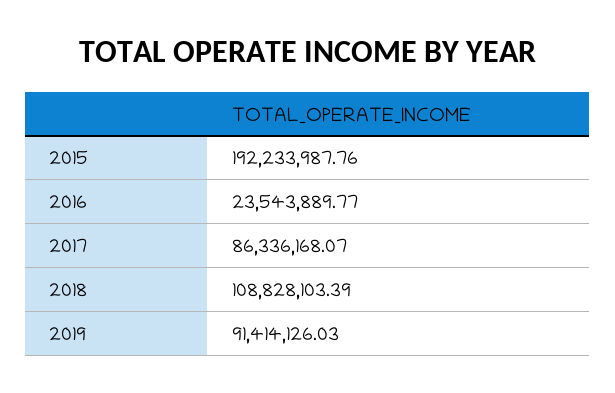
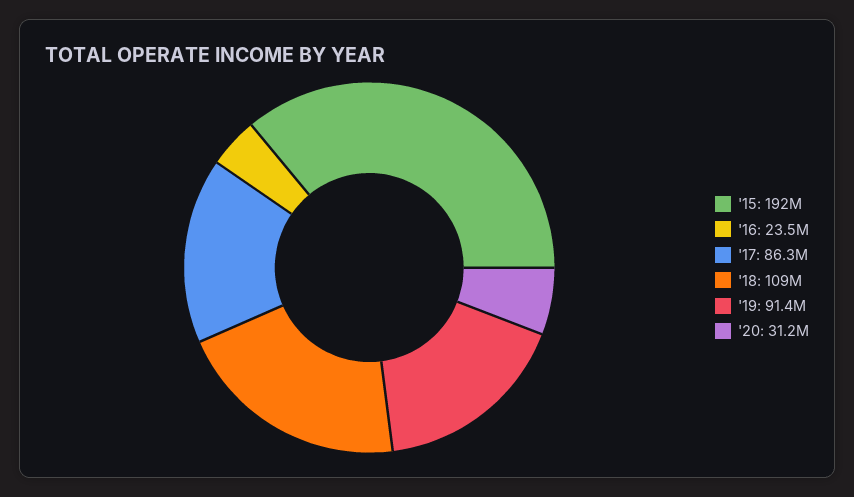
'20: none -> 31200000

